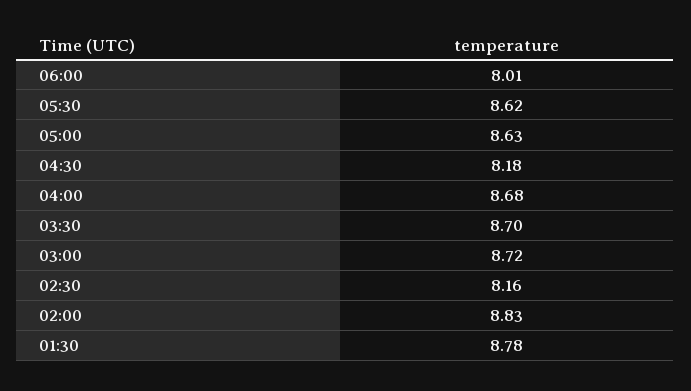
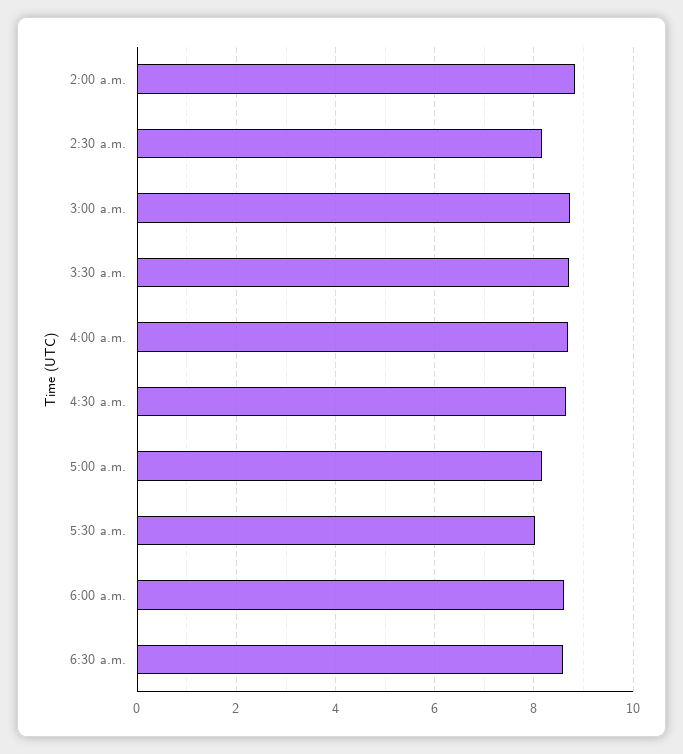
06:00: 8.01 -> 8.6
05:30: 8.62 -> 8
05:00: 8.63 -> 8.2
04:30: 8.18 -> 8.6
01:30: 8.78 -> none
6:30 a.m.: none -> 8.6

